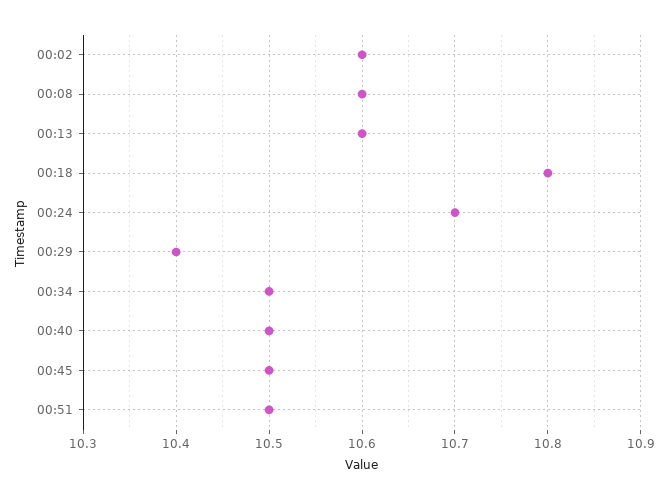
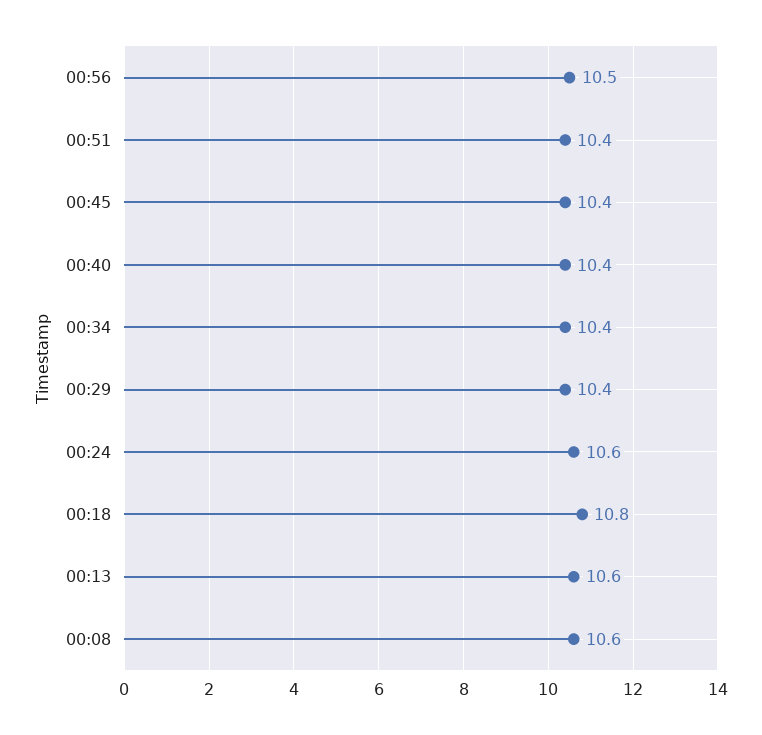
00:02: 10.6 -> none
00:24: 10.7 -> 10.6
00:34: 10.5 -> 10.4
00:40: 10.5 -> 10.4
00:45: 10.5 -> 10.4
00:51: 10.5 -> 10.4
00:56: none -> 10.5

